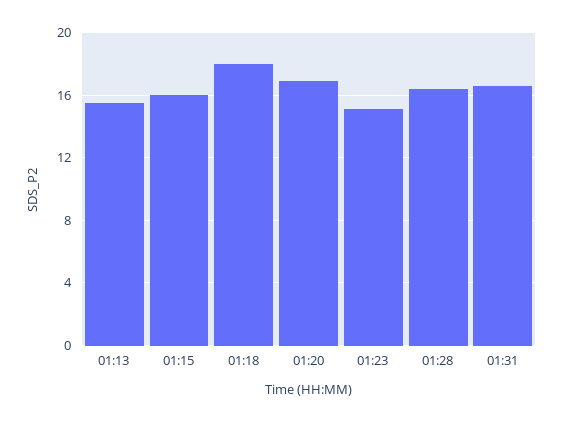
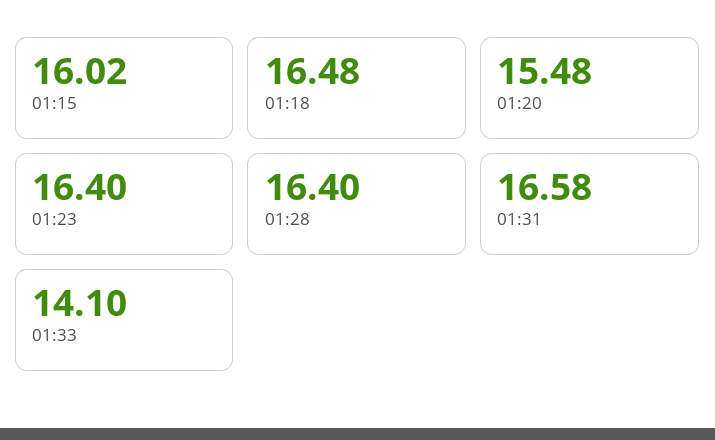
01:13: 15.5 -> none
01:18: 18 -> 16.48
01:20: 17 -> 15.48
01:23: 15 -> 16.4
01:33: none -> 14.1

